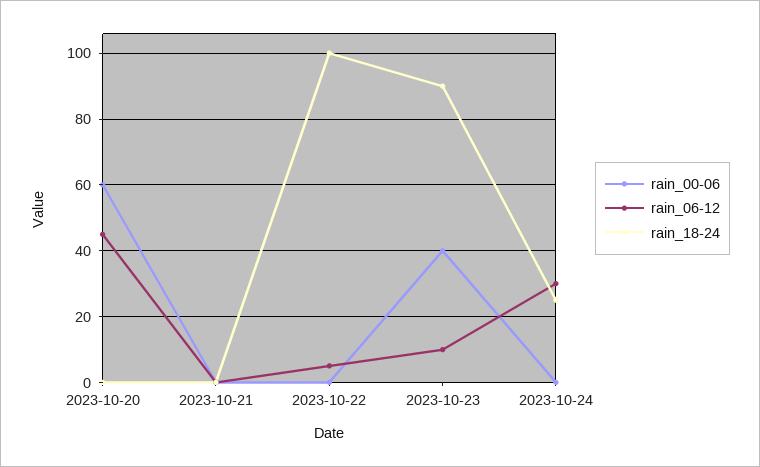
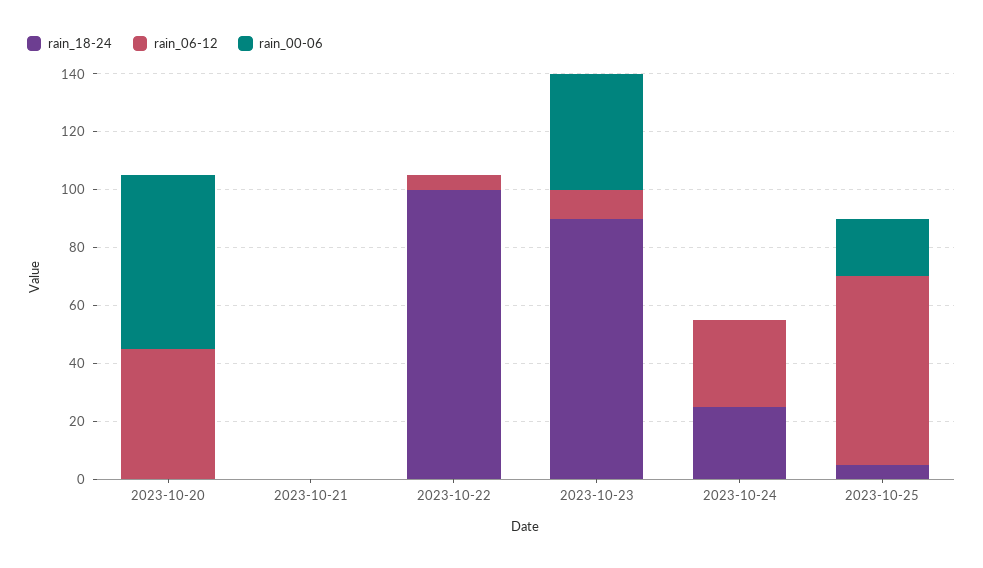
rain_18-24, 2023-10-25: none -> 5
rain_06-12, 2023-10-25: none -> 65
rain_00-06, 2023-10-25: none -> 20

